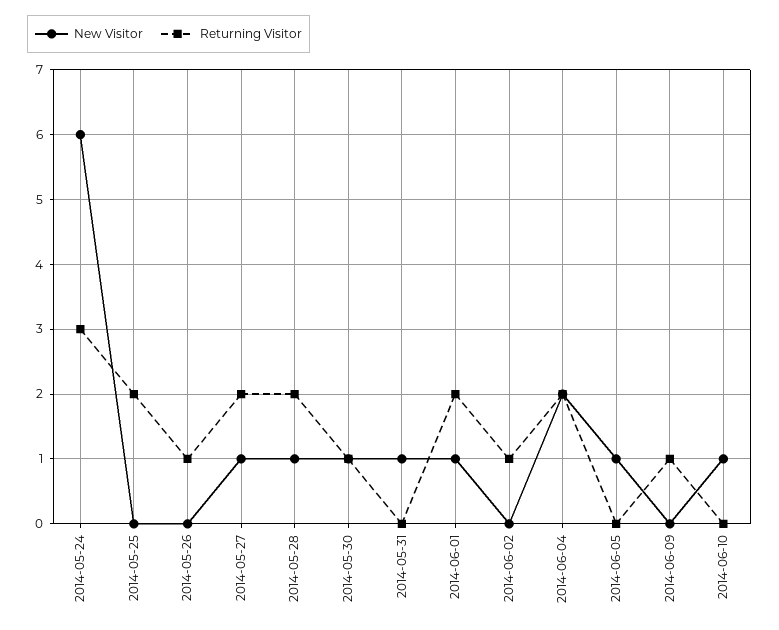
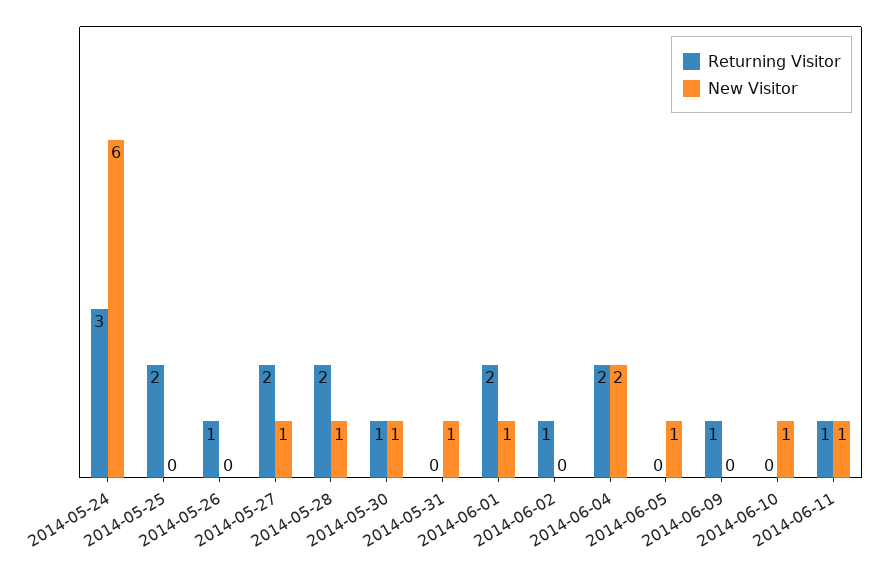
Returning Visitor, 2014-06-11: none -> 1
New Visitor, 2014-06-11: none -> 1

